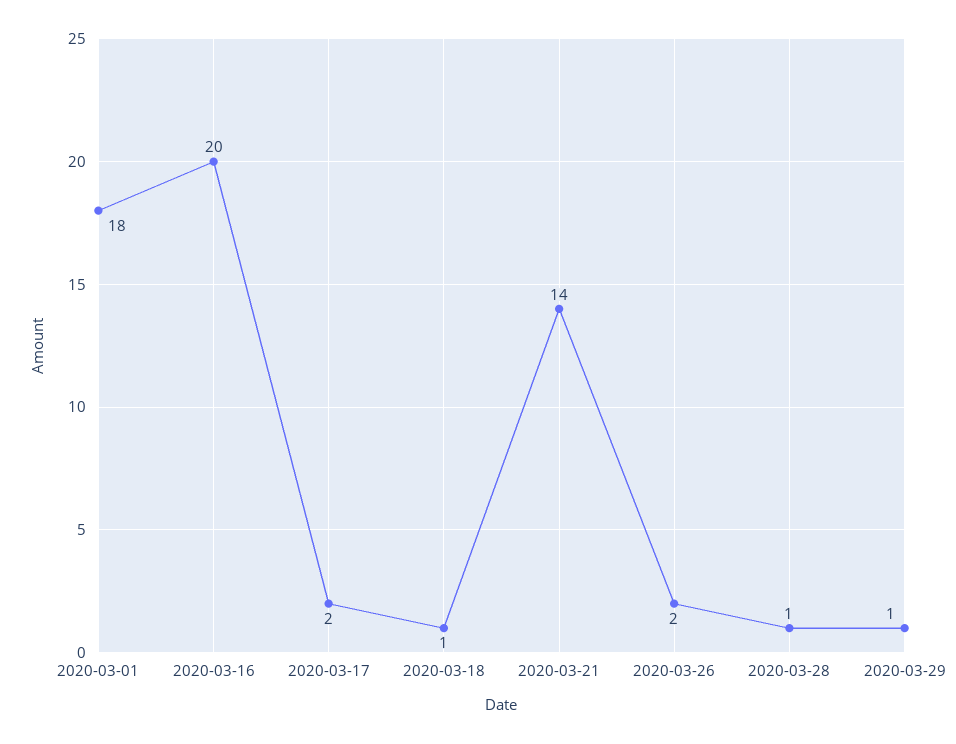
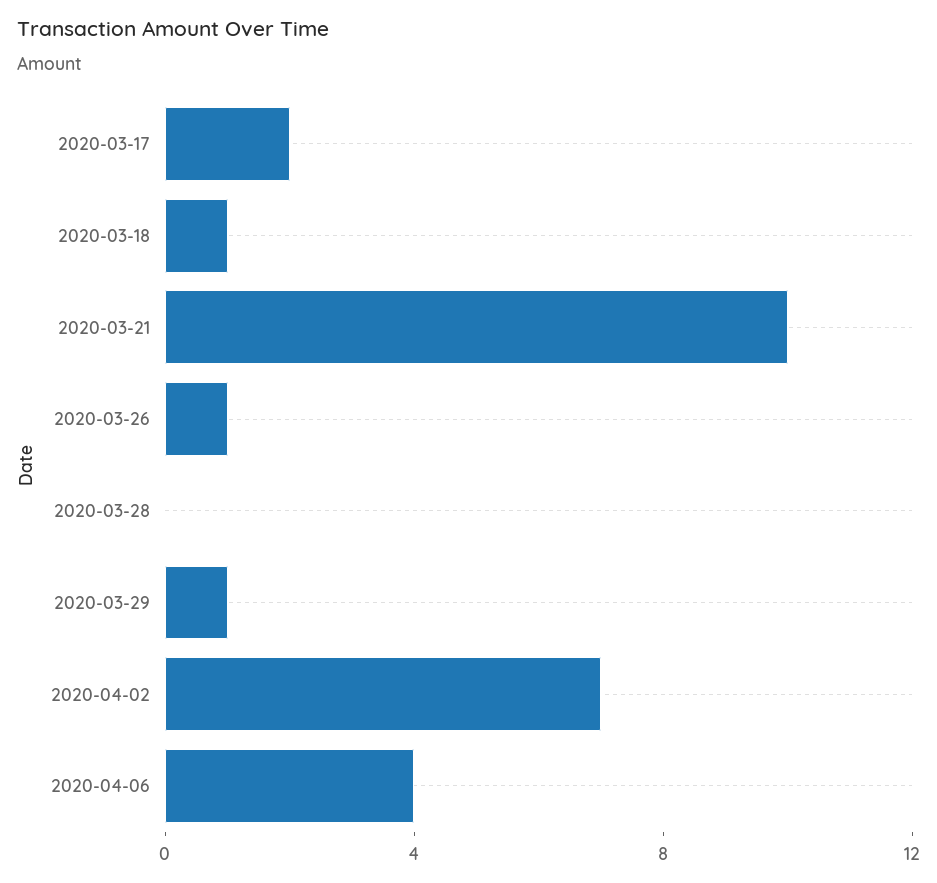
2020-03-01: 18 -> none
2020-03-16: 20 -> none
2020-03-21: 14 -> 10
2020-03-26: 2 -> 1
2020-03-28: 1 -> 0
2020-04-02: none -> 7
2020-04-06: none -> 4

